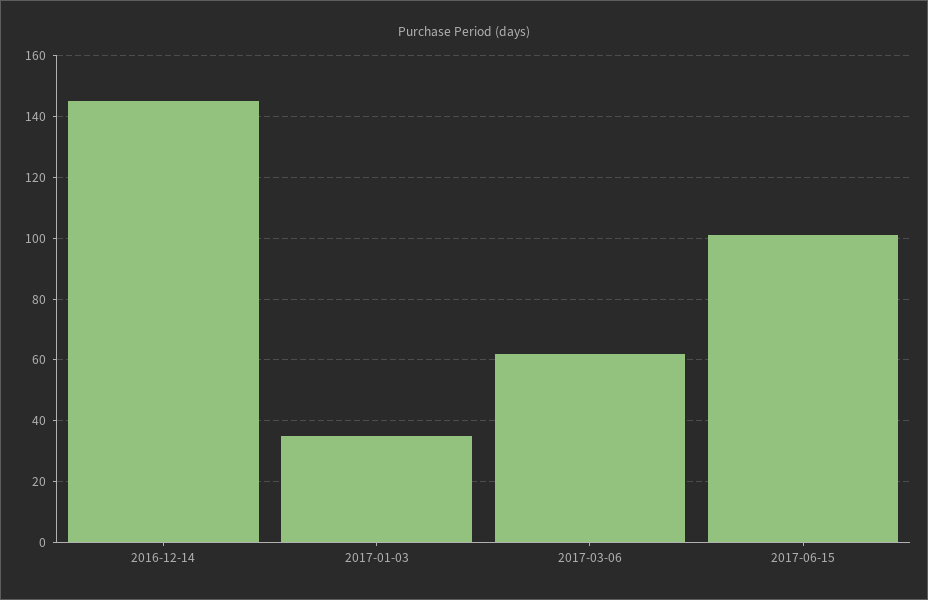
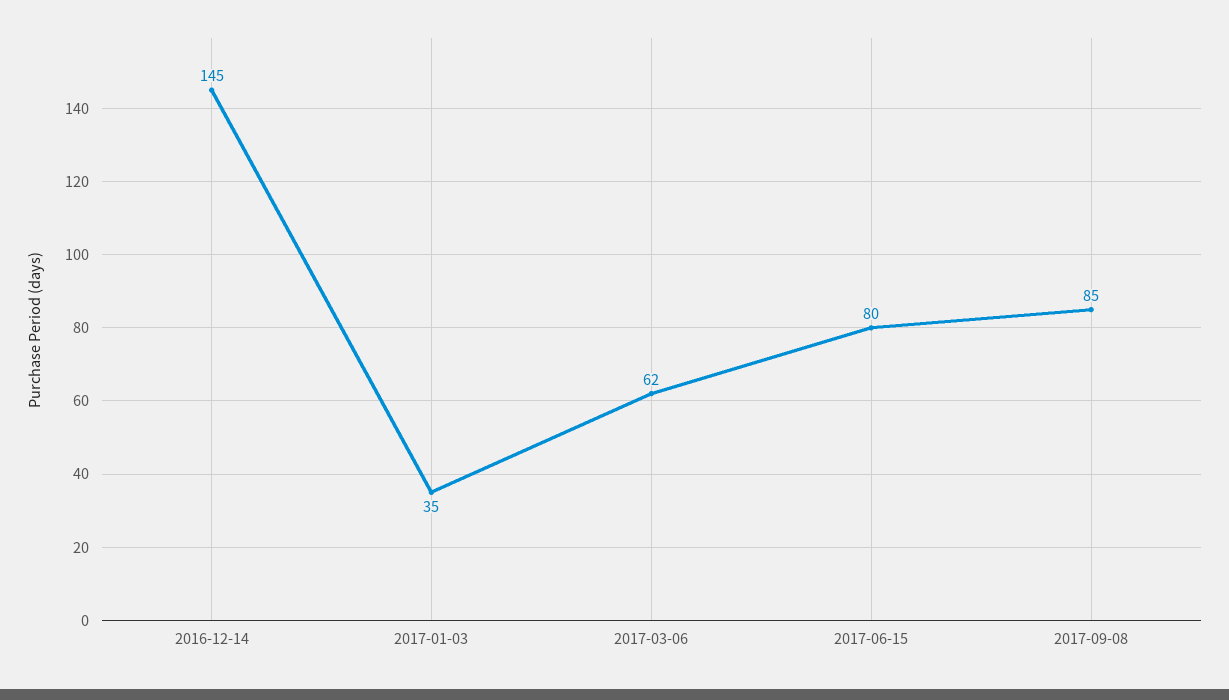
2017-06-15: 100 -> 80
2017-09-08: none -> 85

